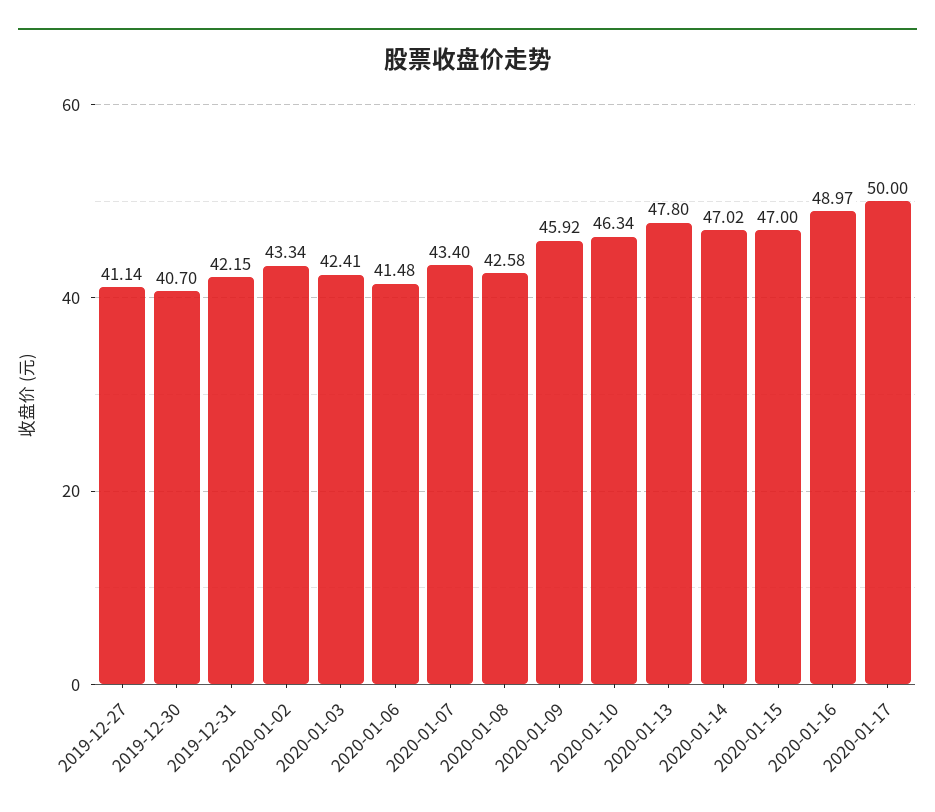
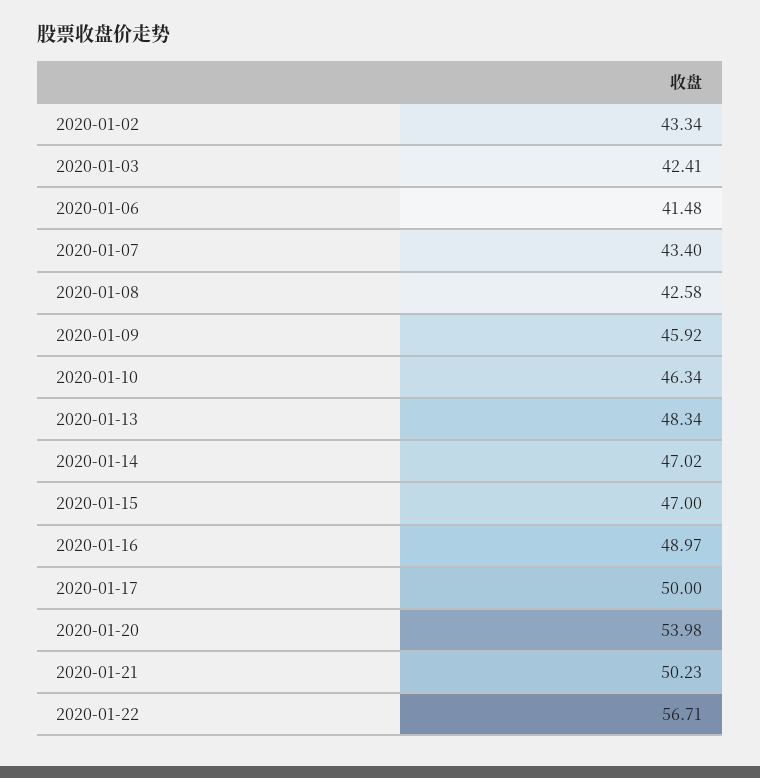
2019-12-27: 41.14 -> none
2019-12-30: 40.7 -> none
2019-12-31: 42.15 -> none
2020-01-13: 47.8 -> 48.34
2020-01-20: none -> 53.98
2020-01-21: none -> 50.23
2020-01-22: none -> 56.71

